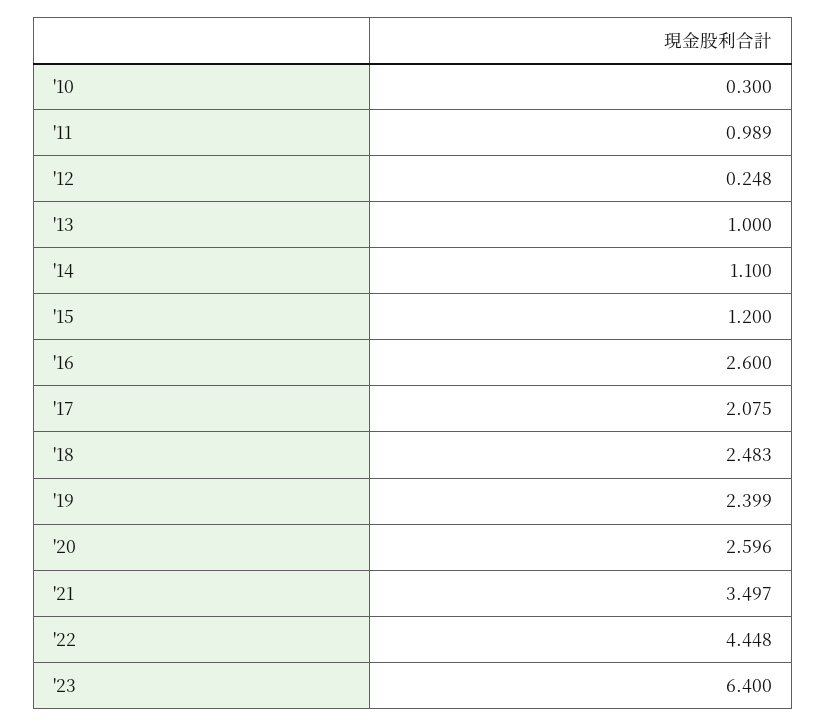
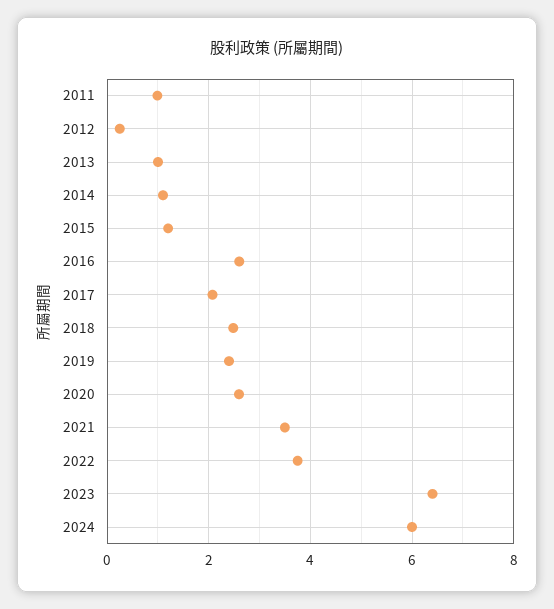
'10: 0.3 -> none
'22: 4.448 -> 3.8
2024: none -> 6

